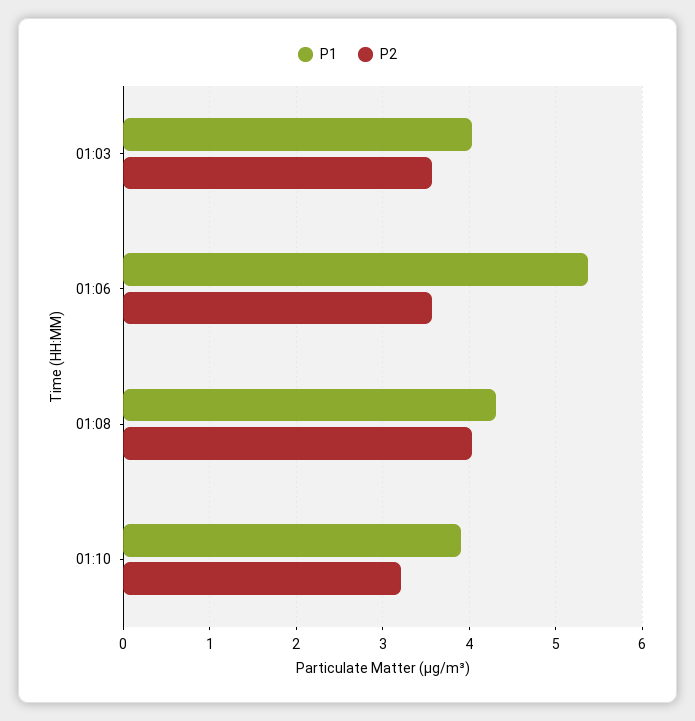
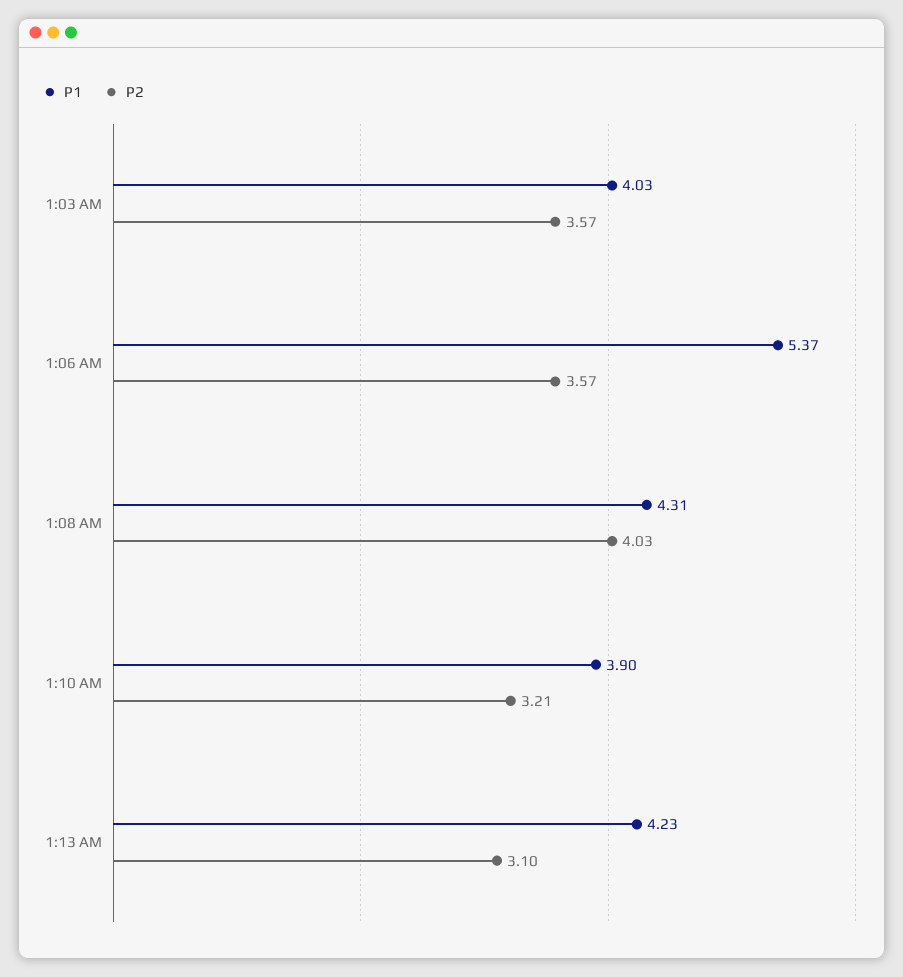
P1, 1:13 AM: none -> 4.23
P2, 1:13 AM: none -> 3.1

